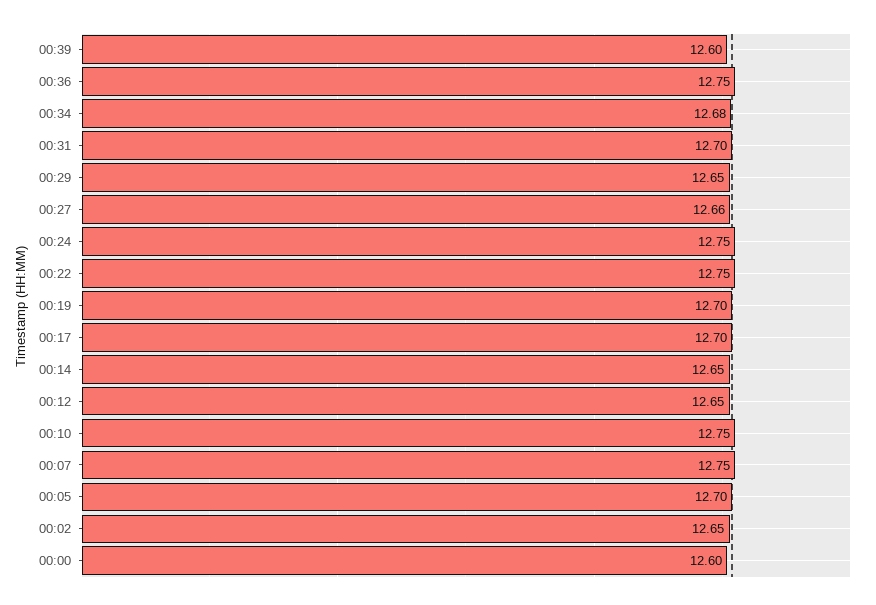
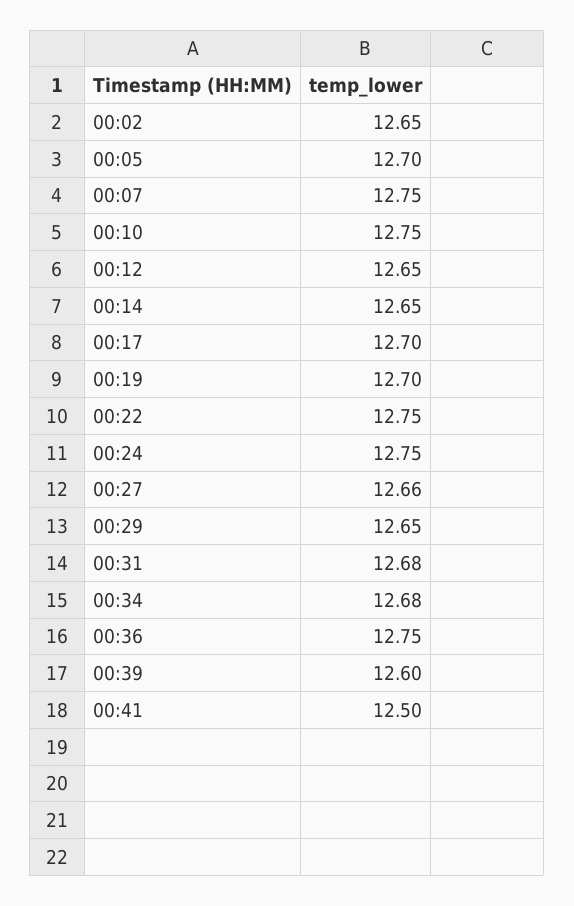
00:31: 12.7 -> 12.68
00:00: 12.6 -> none
00:41: none -> 12.5

